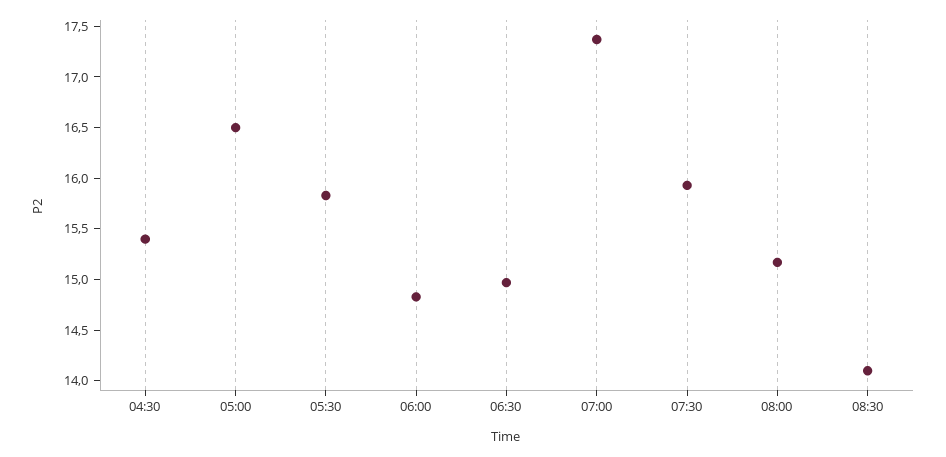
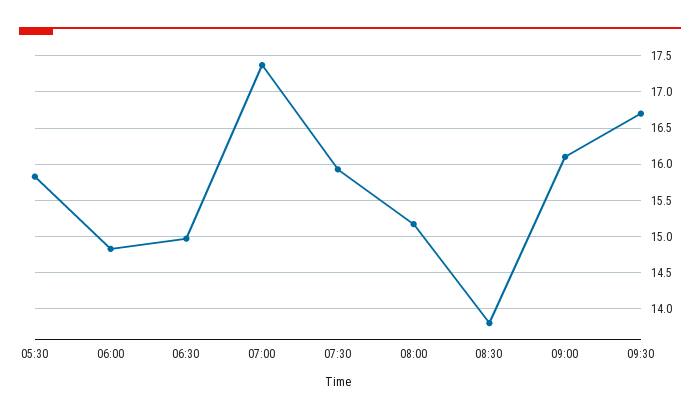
04:30: 15.4 -> none
05:00: 16.5 -> none
08:30: 14.1 -> 13.8
09:00: none -> 16.1
09:30: none -> 16.7

